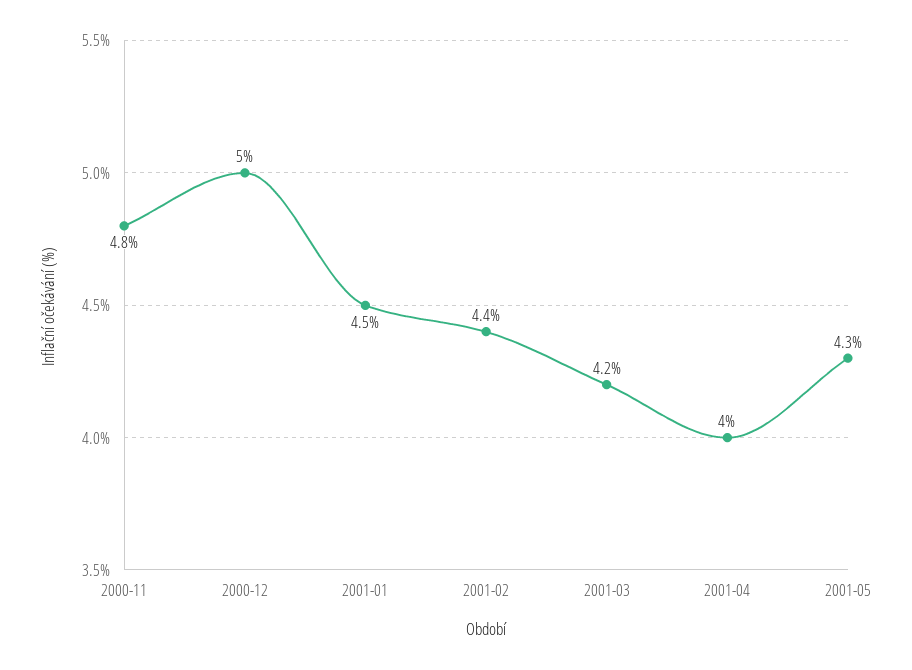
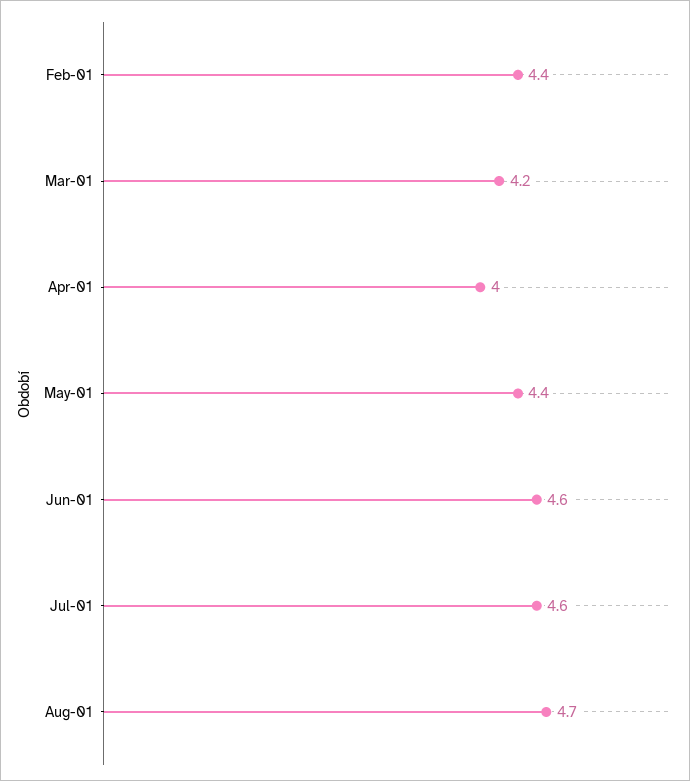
2000-11: 4.8 -> none
2000-12: 5 -> none
2001-01: 4.5 -> none
2001-05: 4.3 -> 4.4
Jun-01: none -> 4.6
Jul-01: none -> 4.6
Aug-01: none -> 4.7

